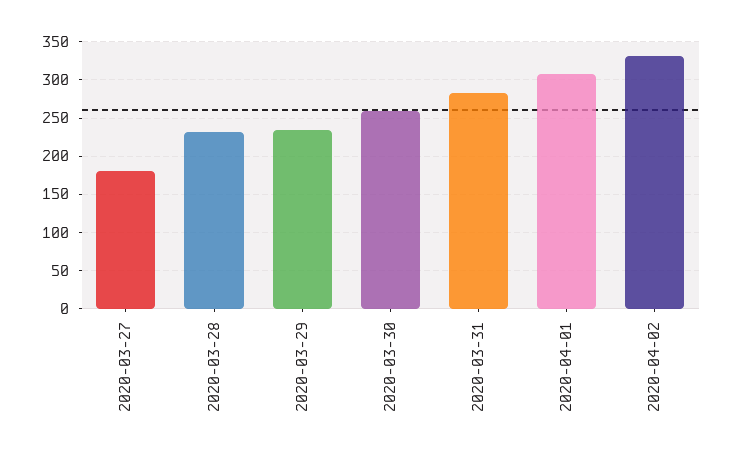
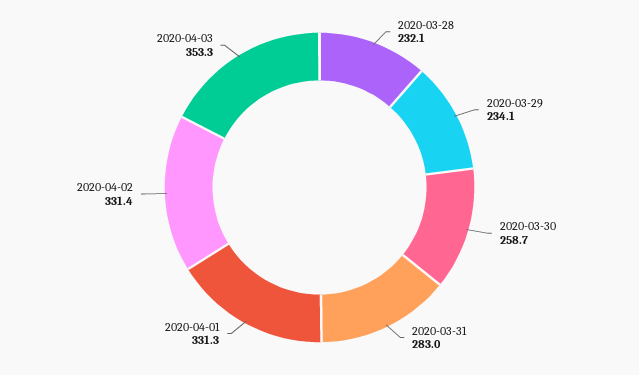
2020-03-27: 180 -> none
2020-04-01: 310 -> 331.3
2020-04-03: none -> 353.3

